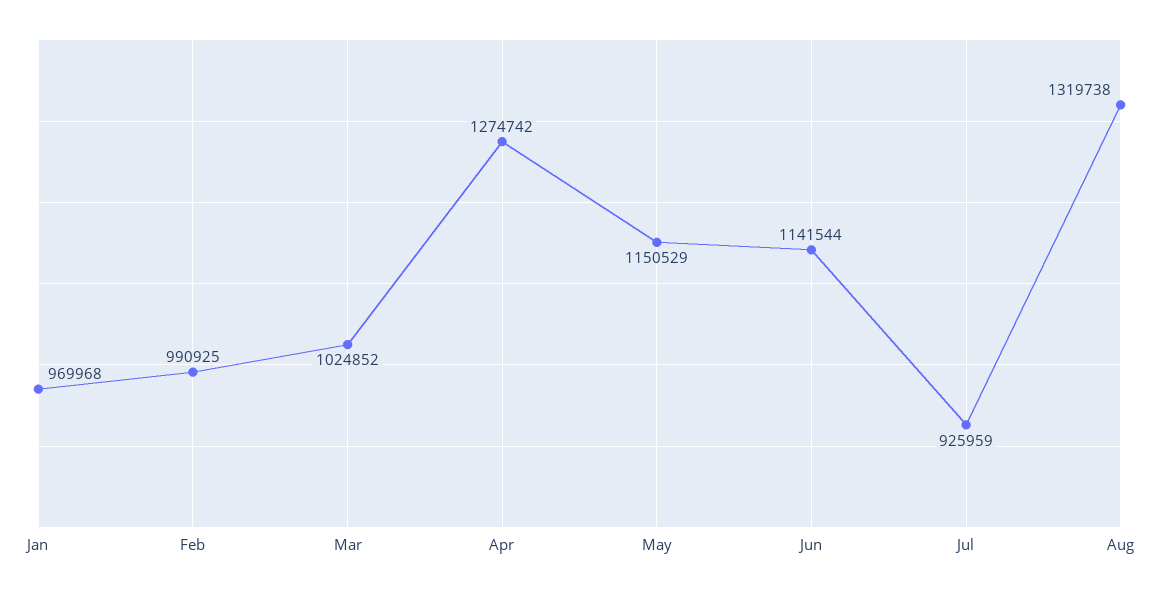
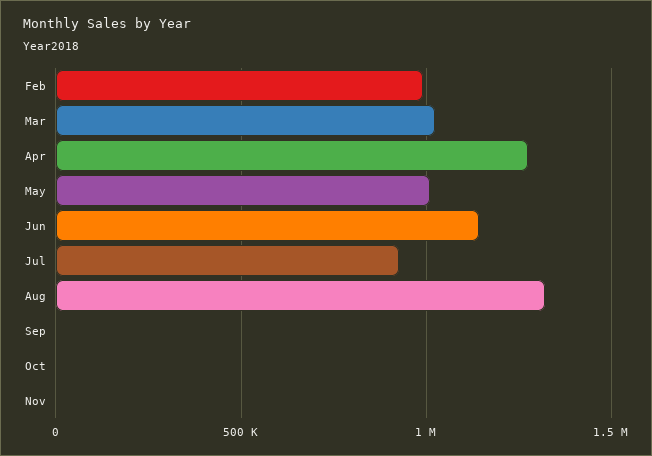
Jan: 969968 -> none
May: 1150529 -> 1000000
Sep: none -> 0
Oct: none -> 0
Nov: none -> 0

